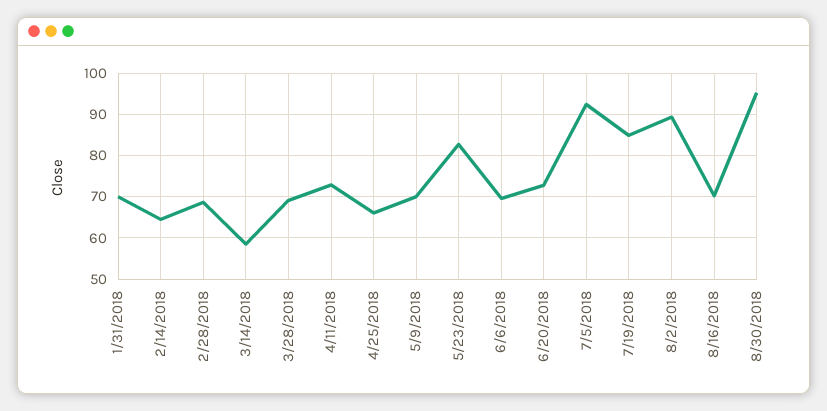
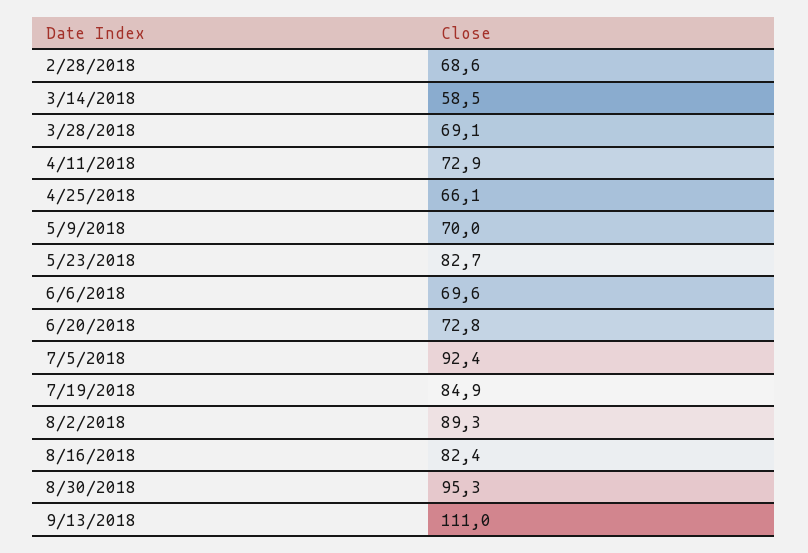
1/31/2018: 70 -> none
2/14/2018: 64 -> none
8/16/2018: 70 -> 82.4
9/13/2018: none -> 111

